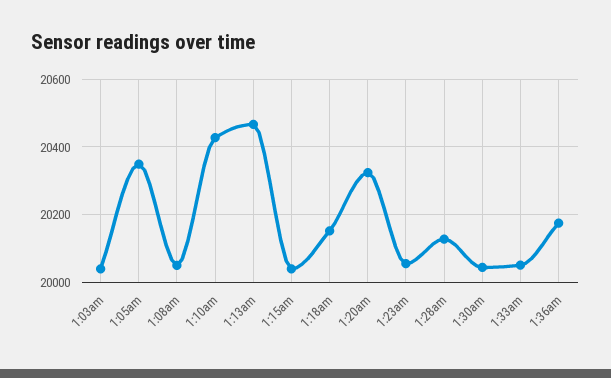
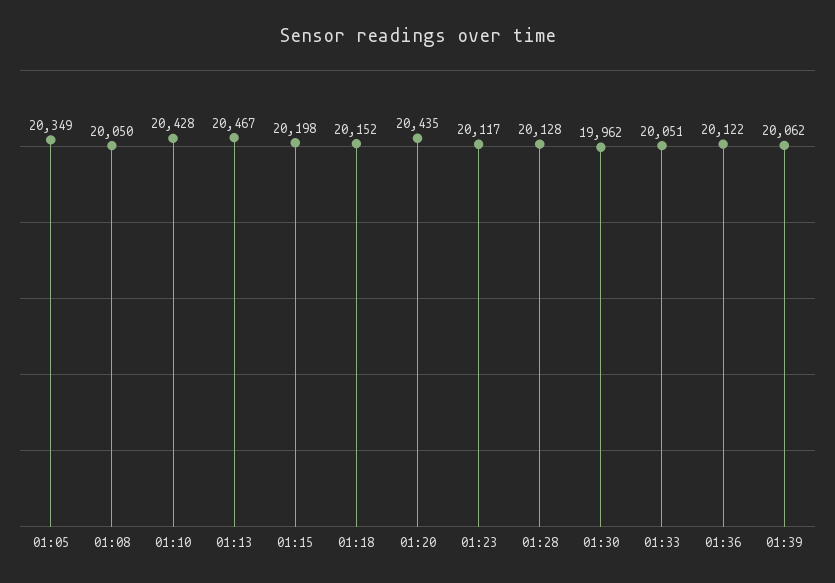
1:03am: 20040 -> none
1:15am: 20040 -> 20198
1:20am: 20320 -> 20435
1:23am: 20060 -> 20117
1:30am: 20040 -> 19962
1:36am: 20180 -> 20122
01:39: none -> 20062

